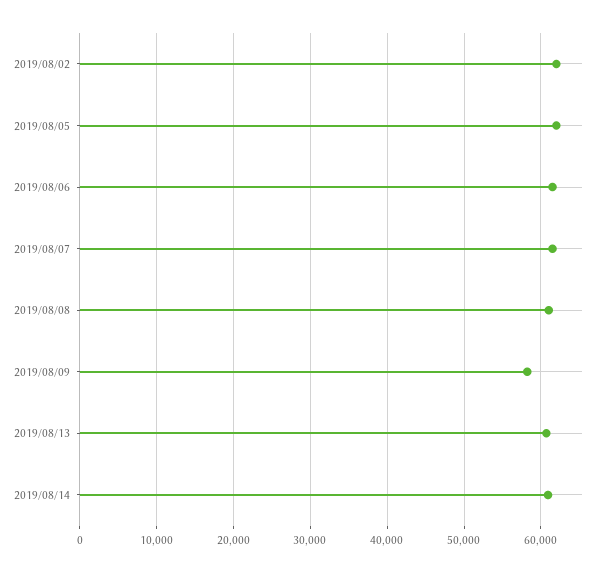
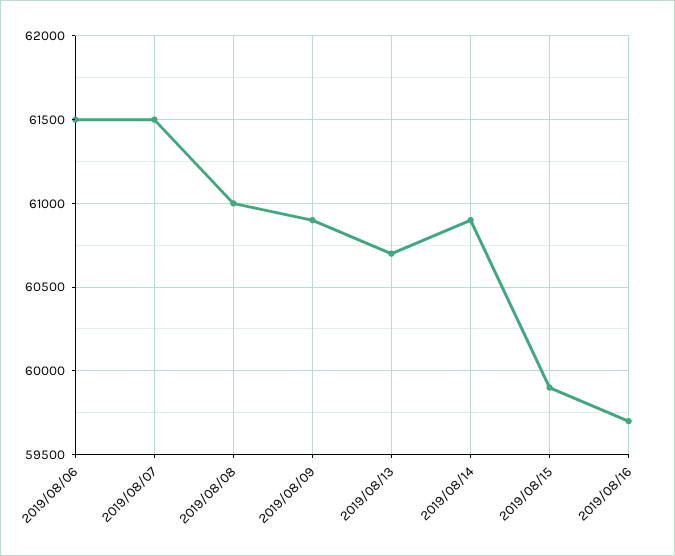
2019/08/02: 62000 -> none
2019/08/05: 62000 -> none
2019/08/09: 58000 -> 60900
2019/08/15: none -> 59900
2019/08/16: none -> 59700

